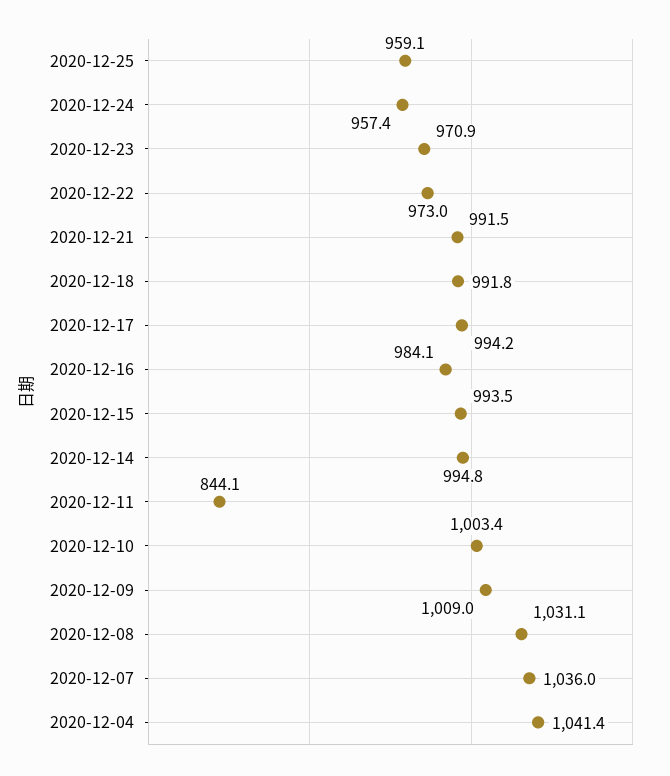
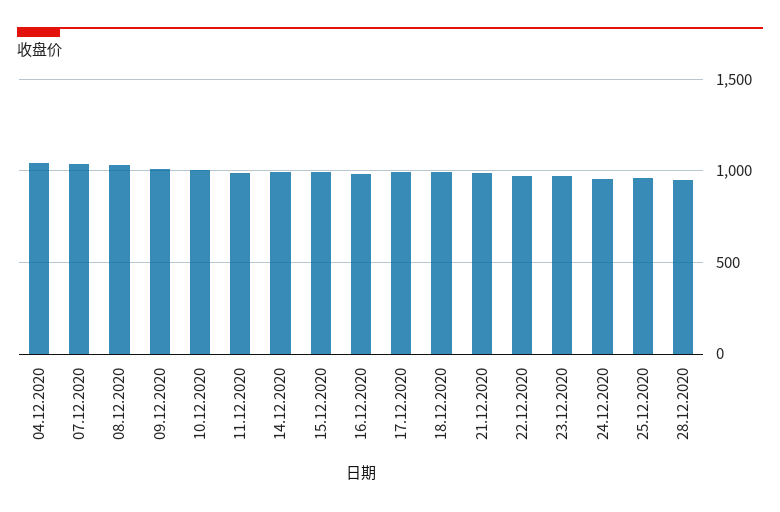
2020-12-11: 844.1 -> 1000
28.12.2020: none -> 950

